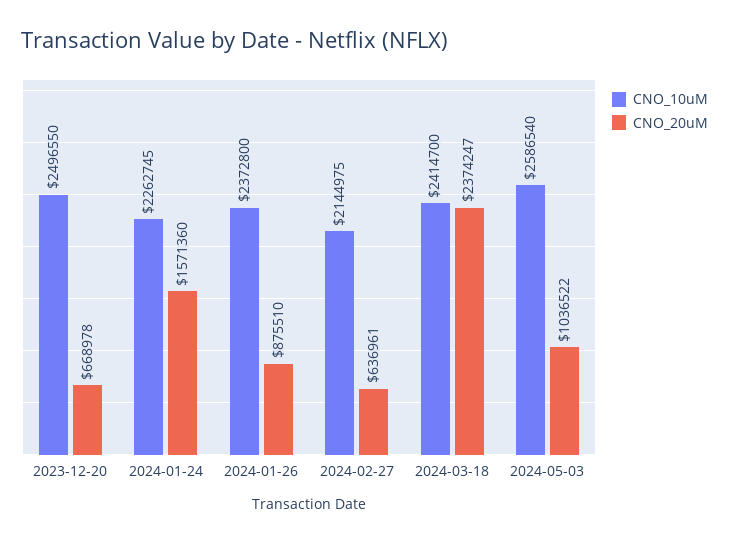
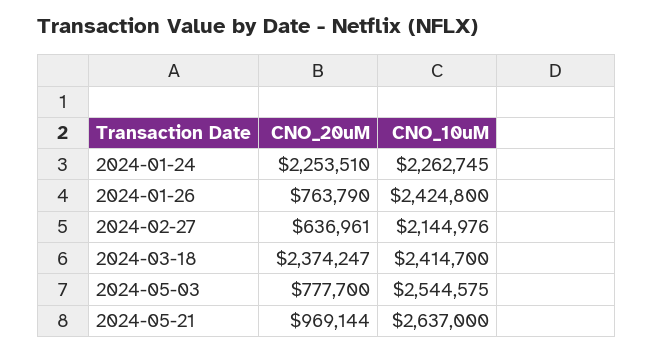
CNO_10uM, 2023-12-20: 2496550 -> none
CNO_20uM, 2023-12-20: 668978 -> none
CNO_20uM, 2024-01-24: 1571360 -> 2253510
CNO_10uM, 2024-01-26: 2372800 -> 2424800
CNO_20uM, 2024-01-26: 875510 -> 763790
CNO_10uM, 2024-02-27: 2144975 -> 2144976
CNO_10uM, 2024-05-03: 2586540 -> 2544575
CNO_20uM, 2024-05-03: 1036522 -> 777700
CNO_20uM, 2024-05-21: none -> 969144
CNO_10uM, 2024-05-21: none -> 2637000

